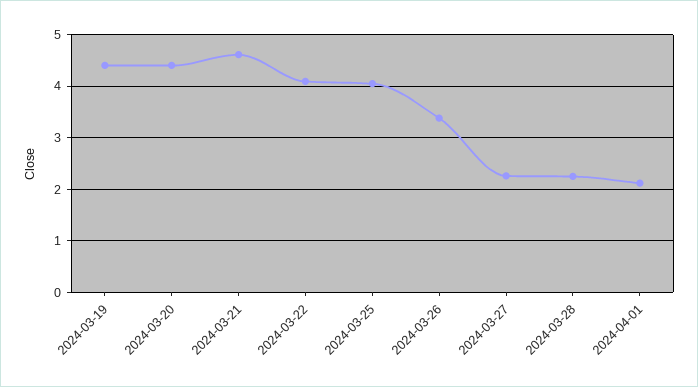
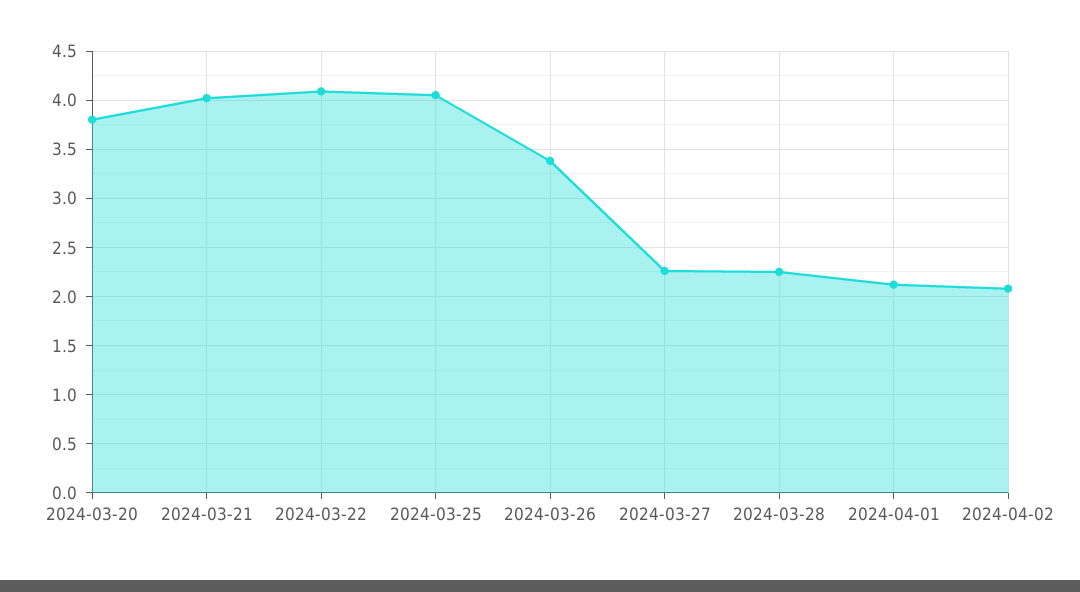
2024-03-19: 4.4 -> none
2024-03-20: 4.4 -> 3.8
2024-03-21: 4.6 -> 4
2024-04-02: none -> 2.1

